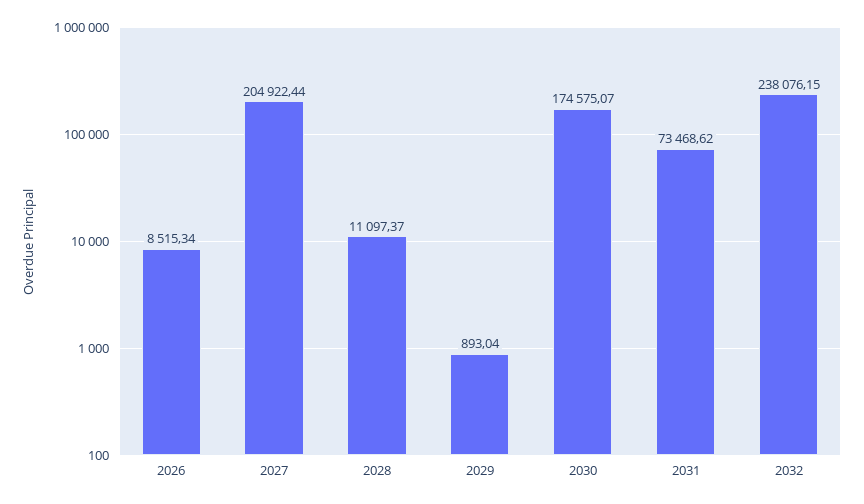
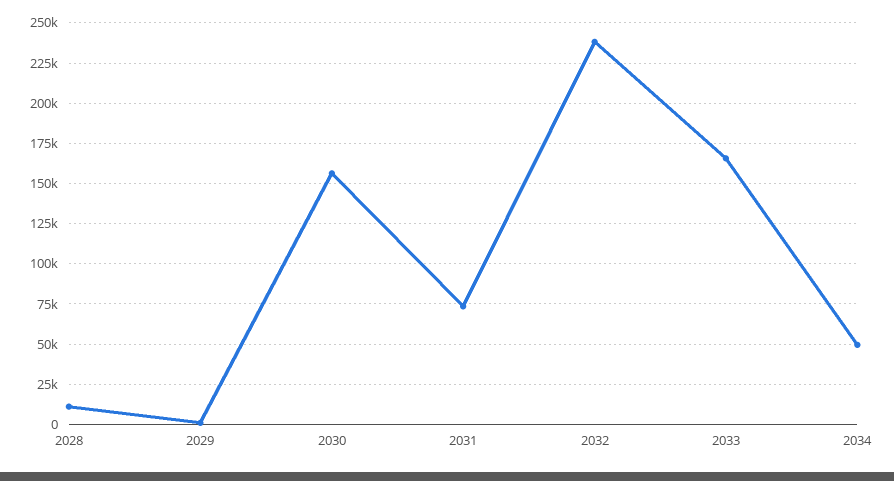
2026: 8515.34 -> none
2027: 204922.44 -> none
2030: 174575.07 -> 155000
2033: none -> 165000
2034: none -> 50000

